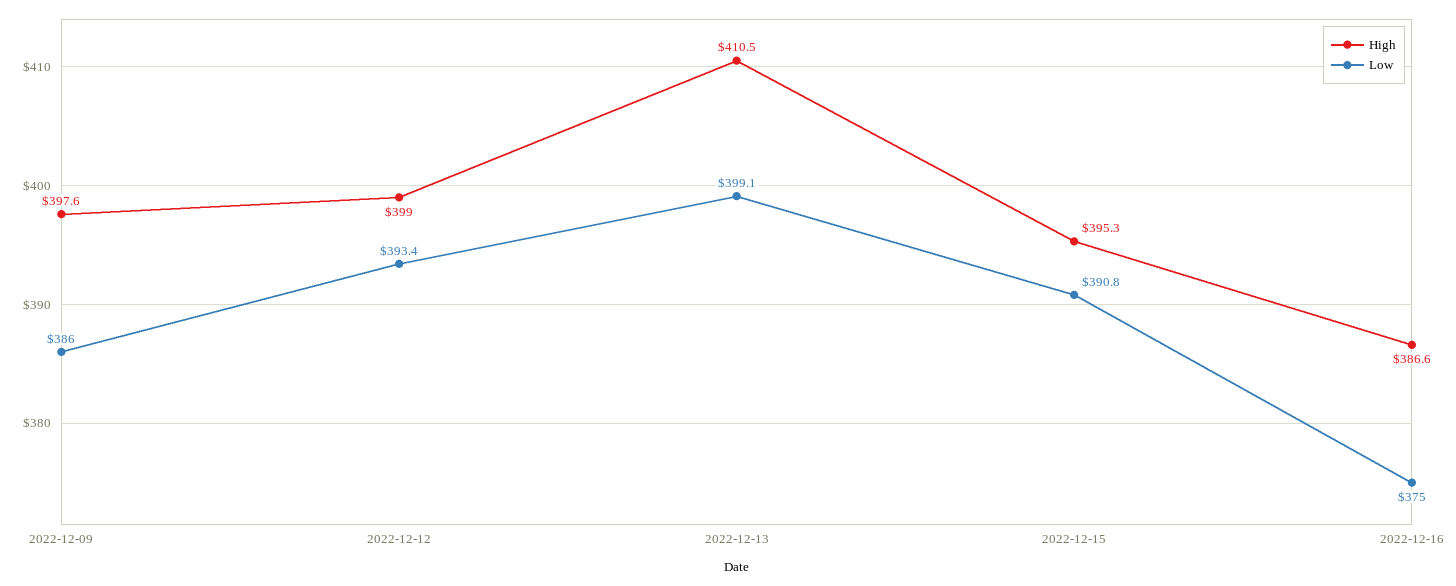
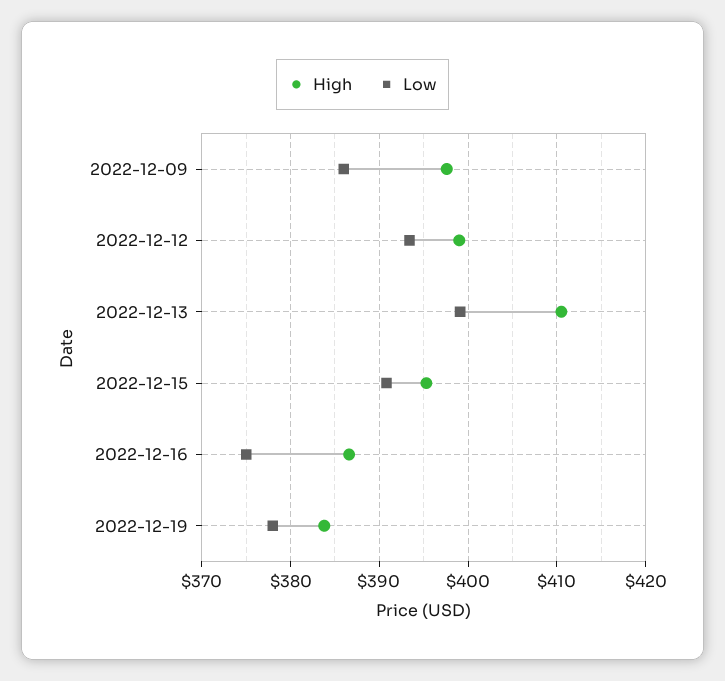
High, 2022-12-19: none -> 384
Low, 2022-12-19: none -> 378

